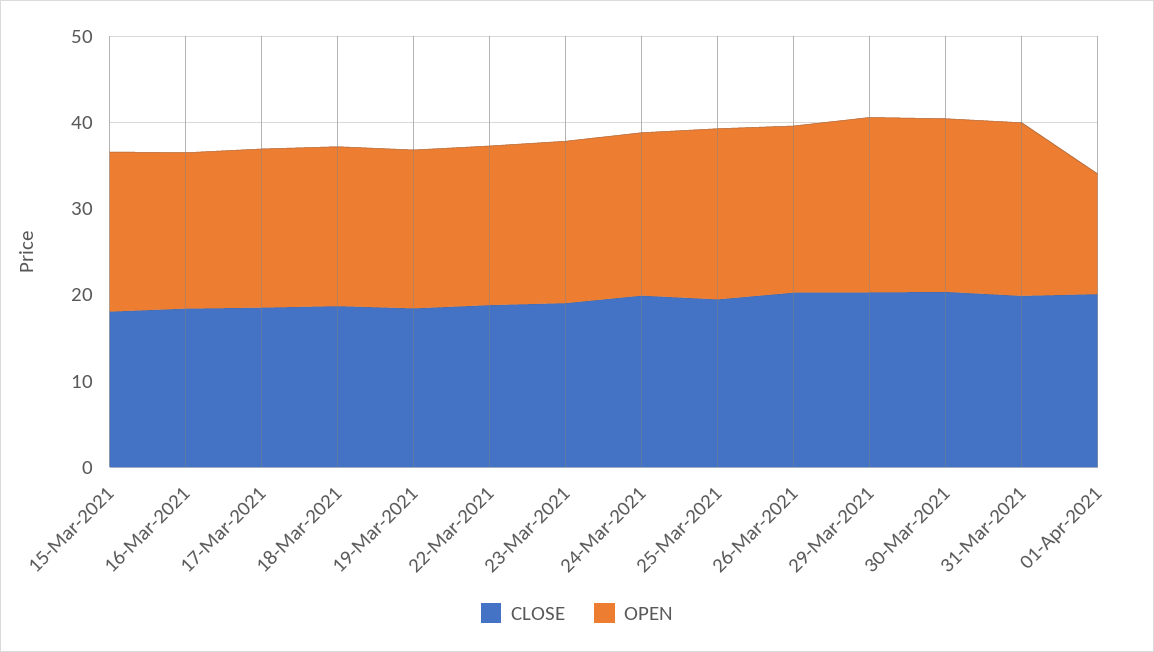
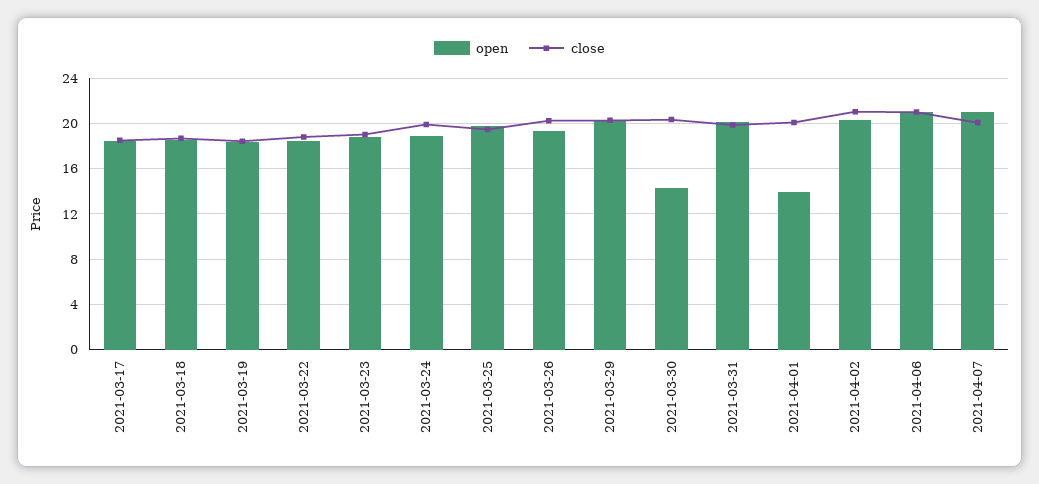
CLOSE, 15-Mar-2021: 18 -> none
OPEN, 15-Mar-2021: 18 -> none
CLOSE, 16-Mar-2021: 18 -> none
OPEN, 16-Mar-2021: 18 -> none
OPEN, 30-Mar-2021: 20 -> 14
OPEN, 2021-04-02: none -> 20
CLOSE, 2021-04-02: none -> 21
OPEN, 2021-04-06: none -> 21
CLOSE, 2021-04-06: none -> 21
OPEN, 2021-04-07: none -> 21
CLOSE, 2021-04-07: none -> 20

